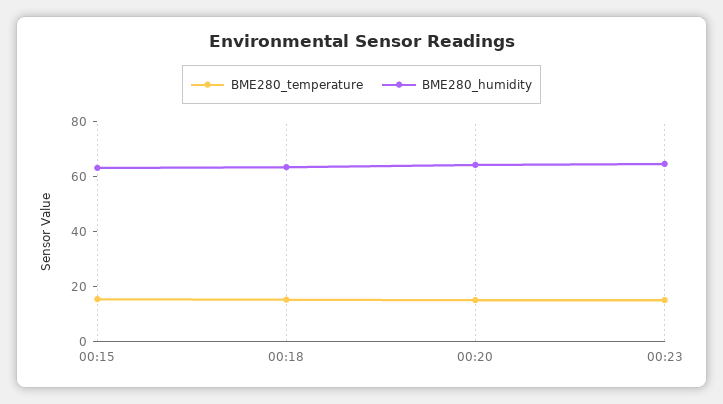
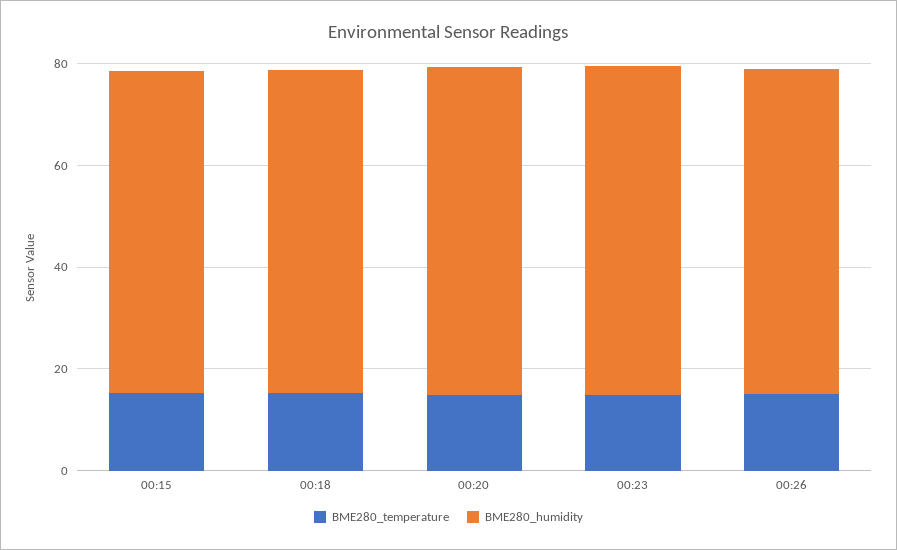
BME280_temperature, 00:26: none -> 15
BME280_humidity, 00:26: none -> 65

